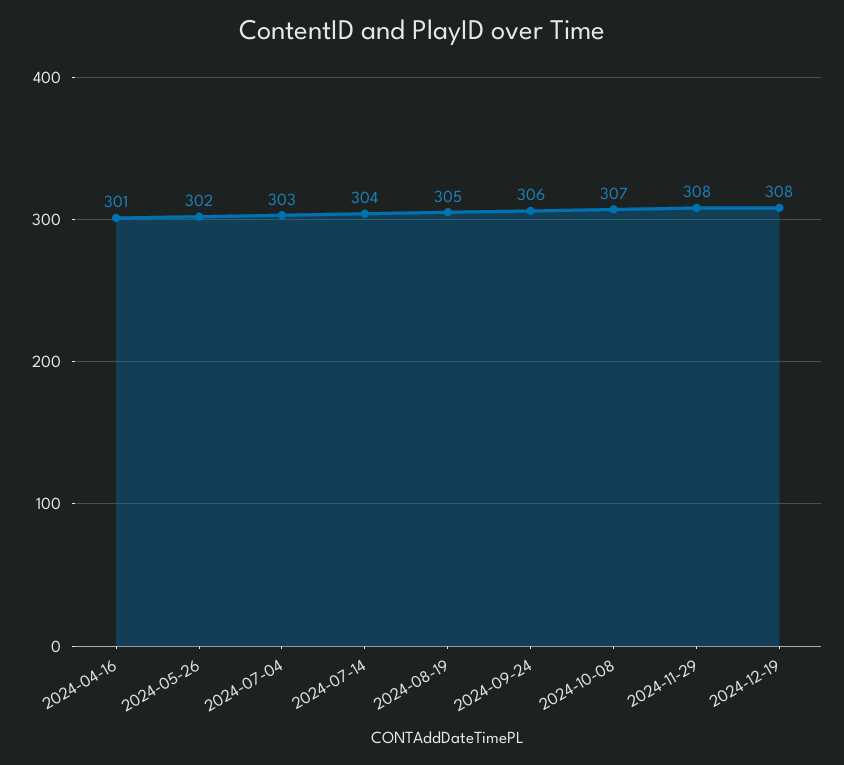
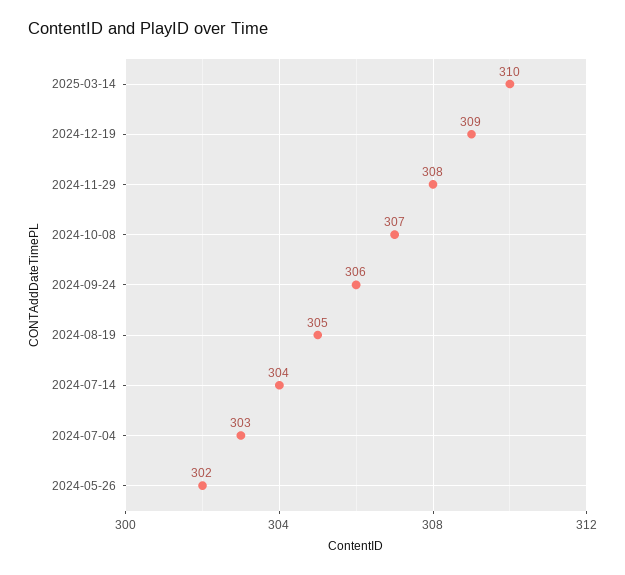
2024-04-16: 301 -> none
2024-12-19: 308 -> 309
2025-03-14: none -> 310

